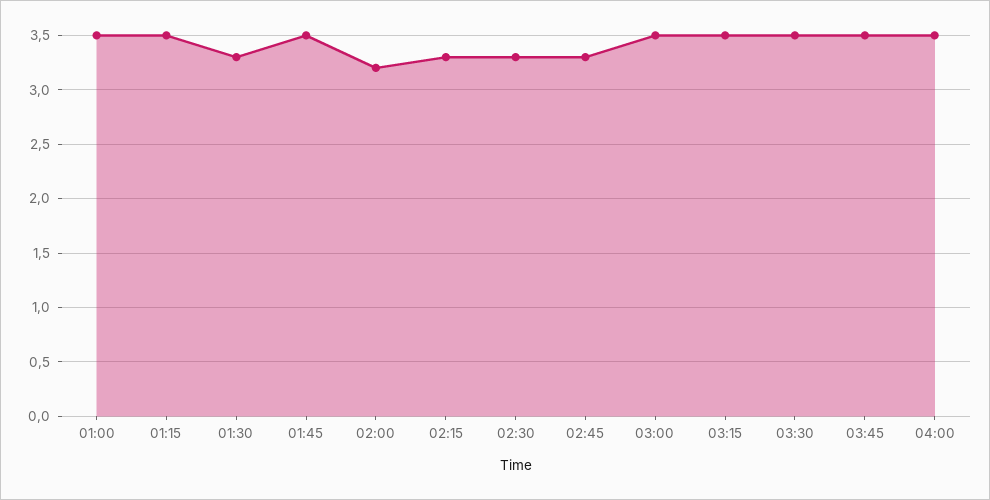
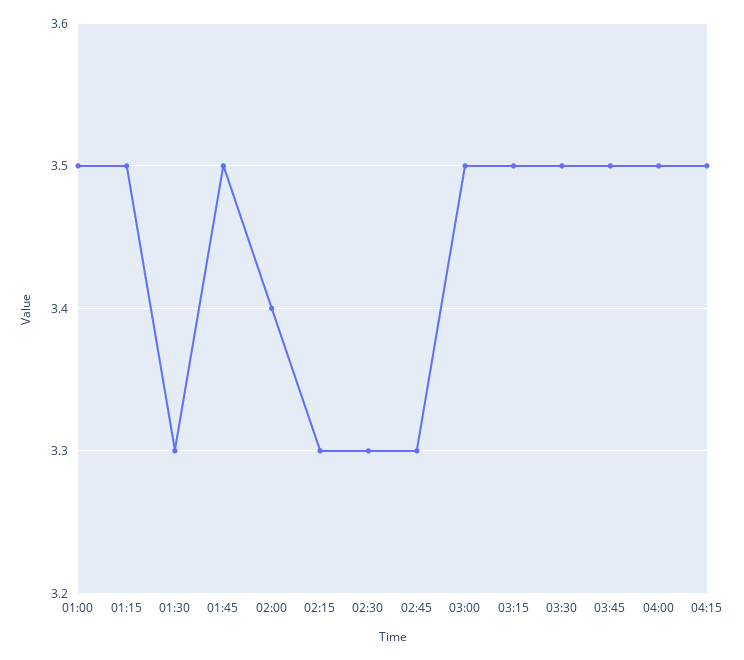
02:00: 3.2 -> 3.4
04:15: none -> 3.5

